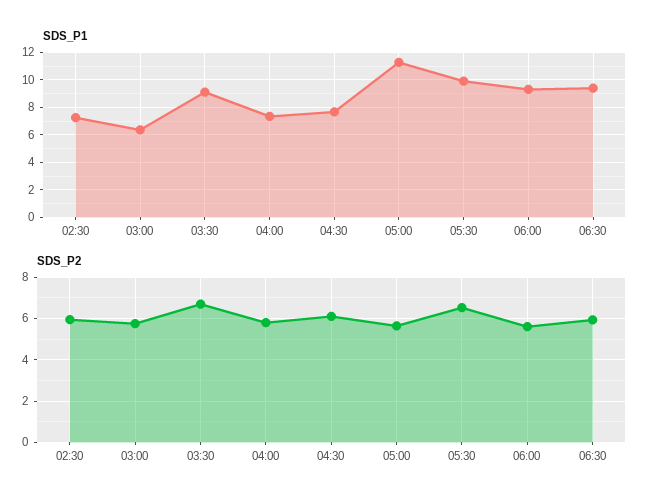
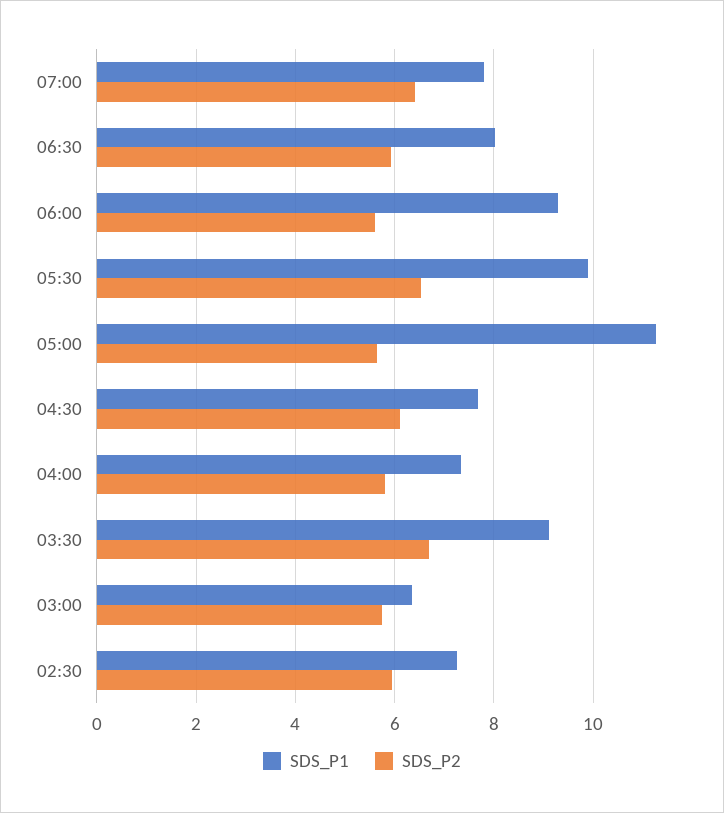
SDS_P1, 06:30: 9.5 -> 8
SDS_P1, 07:00: none -> 7.8
SDS_P2, 07:00: none -> 6.4

